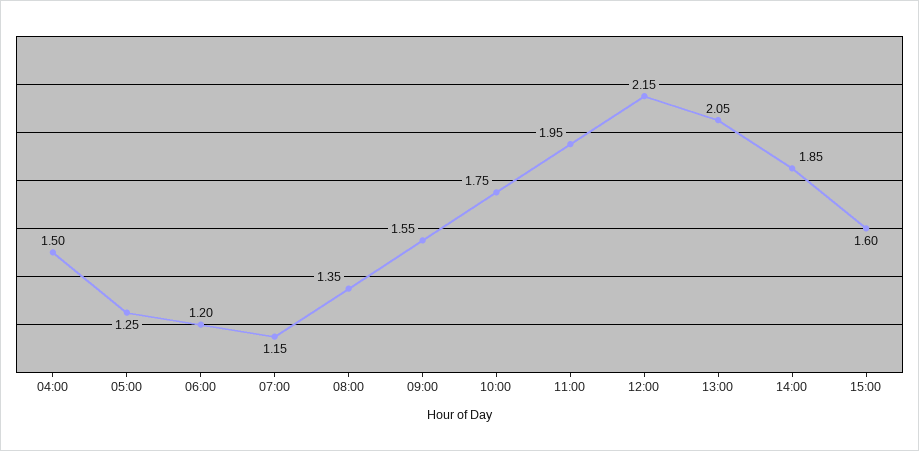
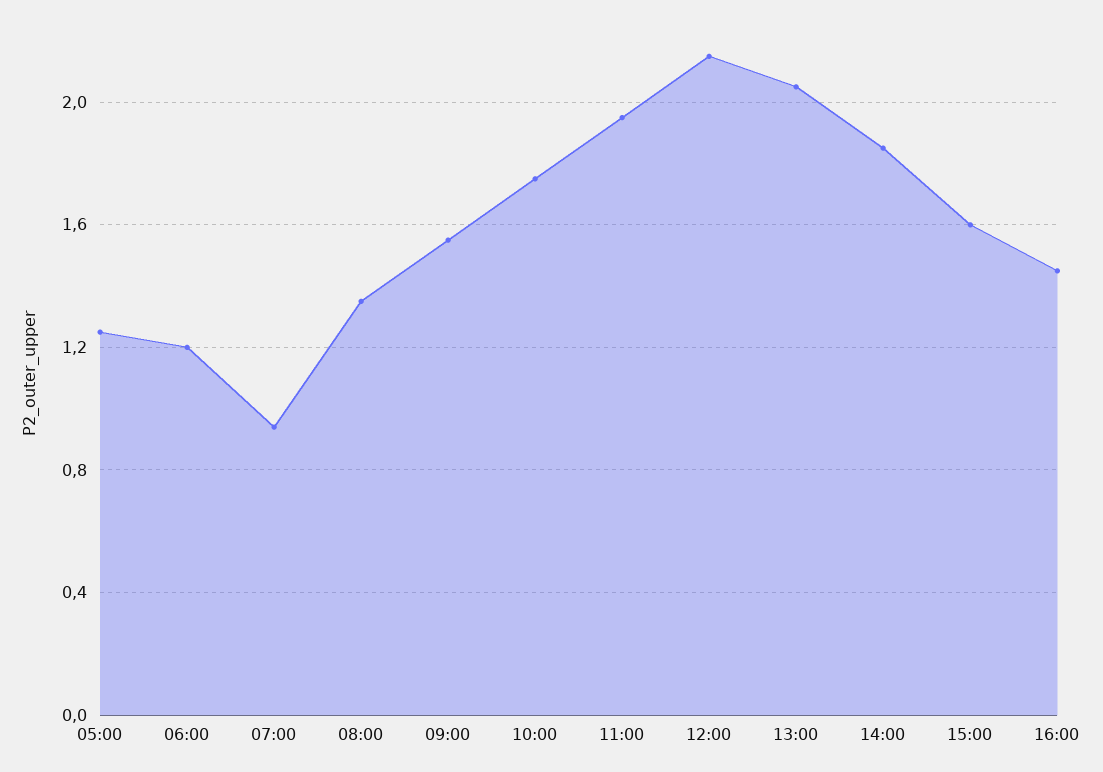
04:00: 1.5 -> none
07:00: 1.15 -> 0.95
16:00: none -> 1.45

